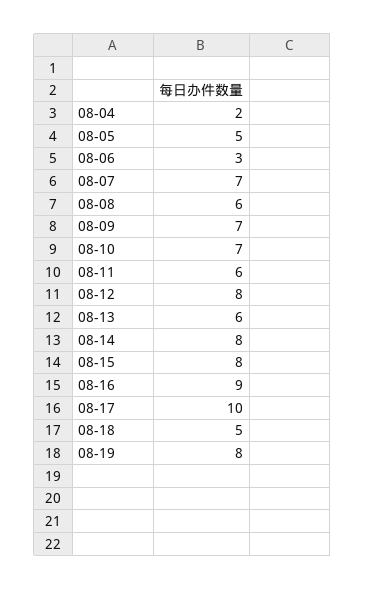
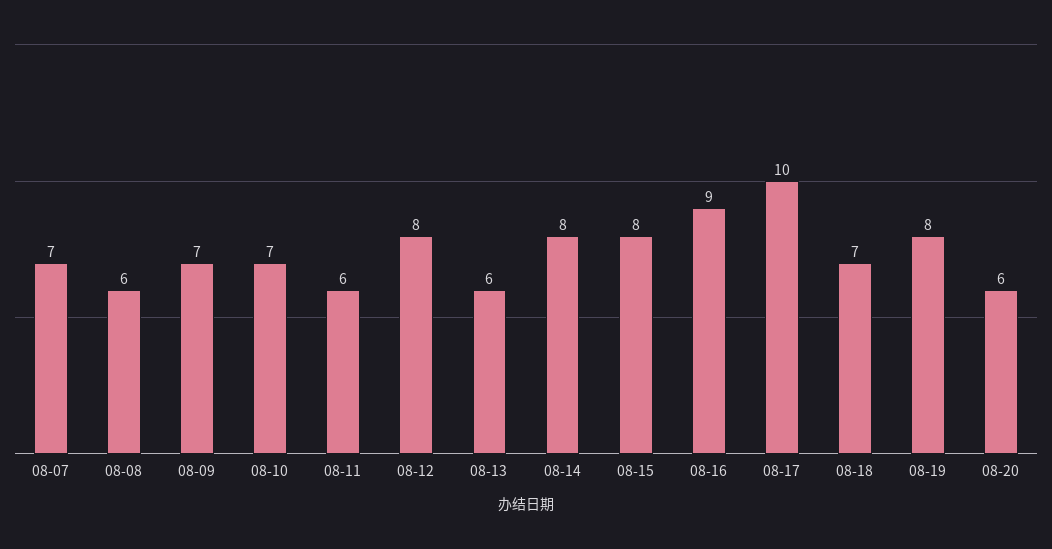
08-04: 2 -> none
08-05: 5 -> none
08-06: 3 -> none
08-18: 5 -> 7
08-20: none -> 6

